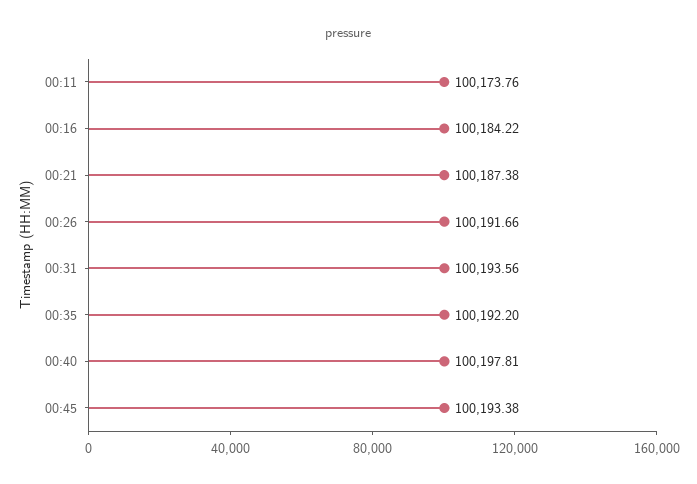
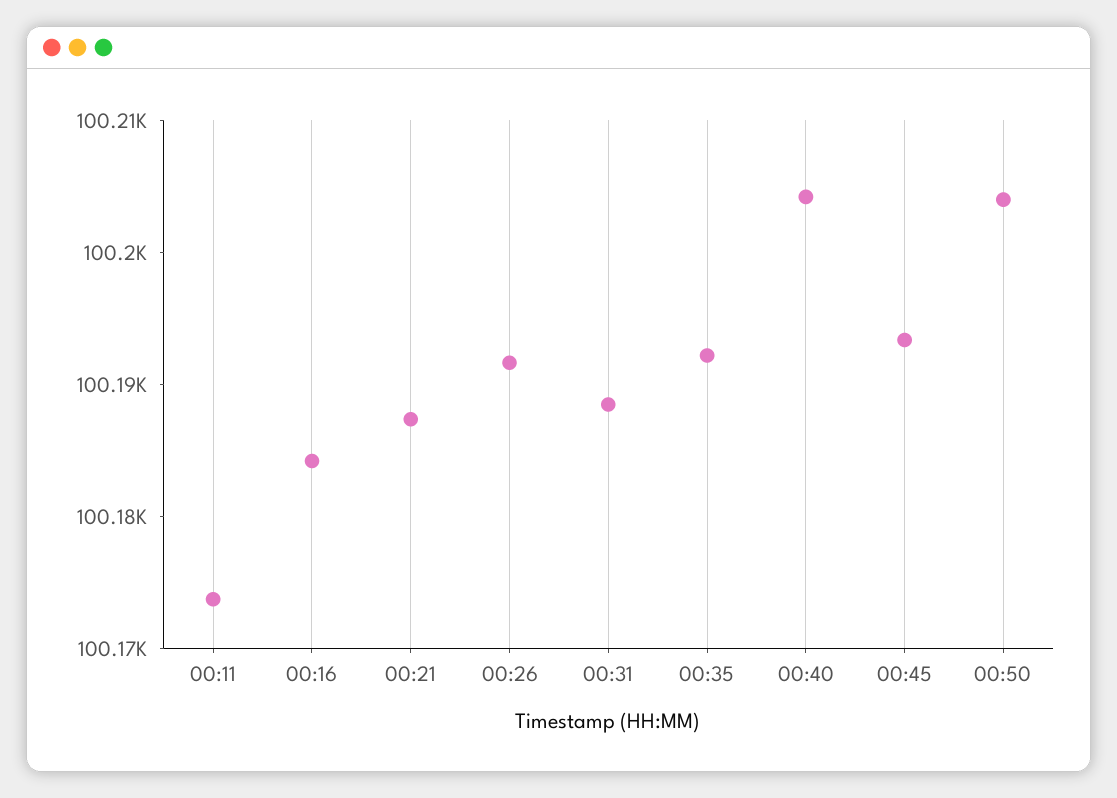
00:31: 100193.56 -> 100188
00:40: 100197.81 -> 100204
00:50: none -> 100204

